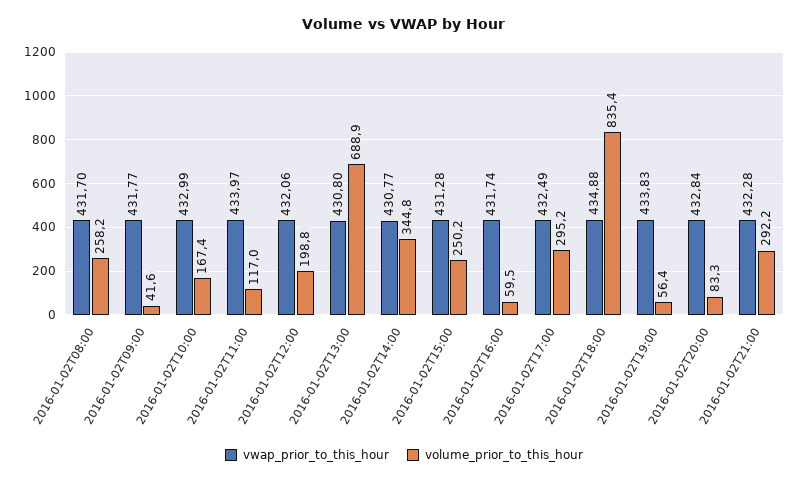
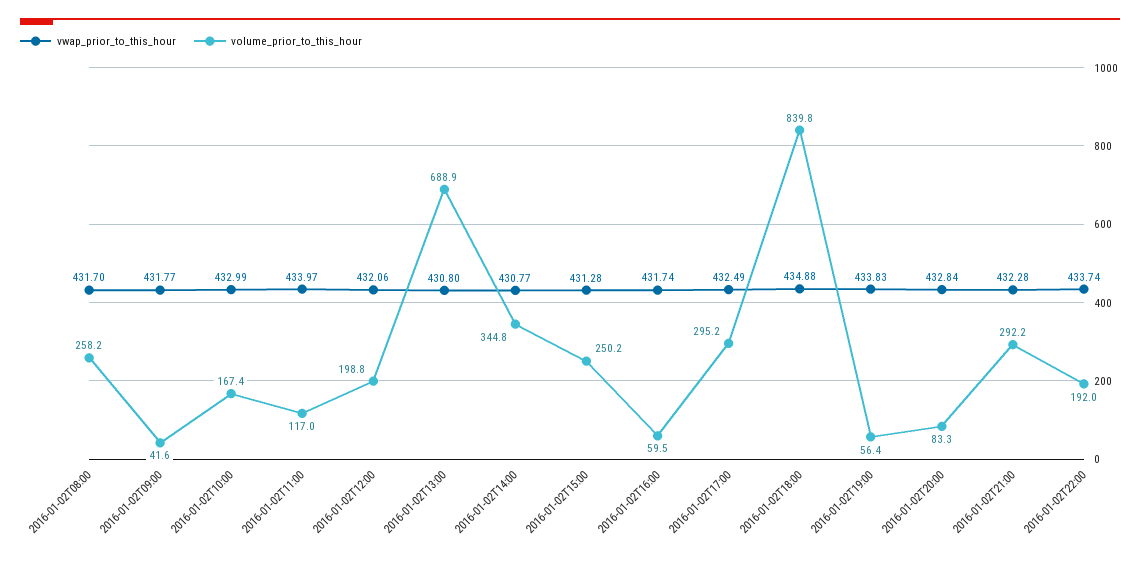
volume_prior_to_this_hour, 2016-01-02T18:00: 835.4 -> 839.8
vwap_prior_to_this_hour, 2016-01-02T22:00: none -> 433.74
volume_prior_to_this_hour, 2016-01-02T22:00: none -> 192

